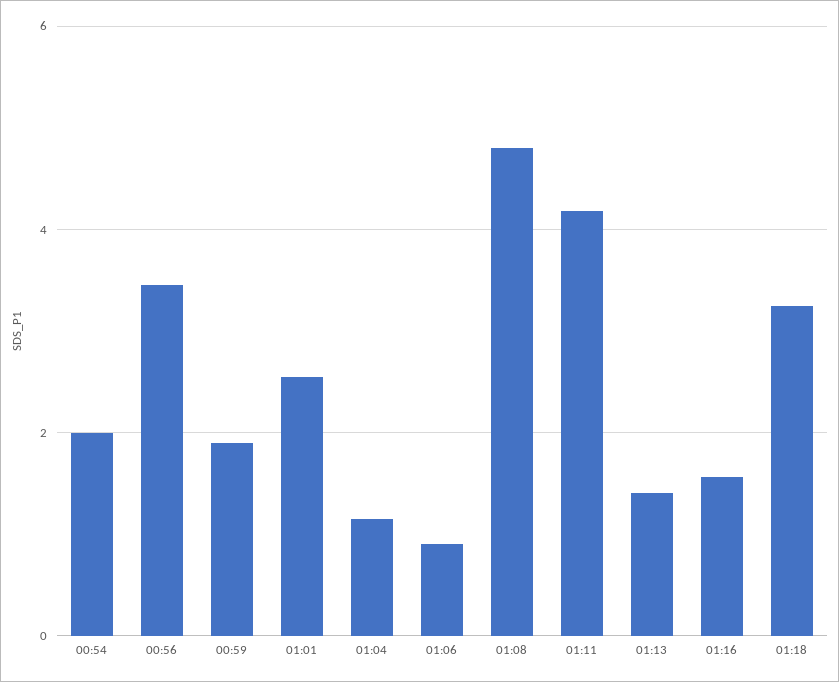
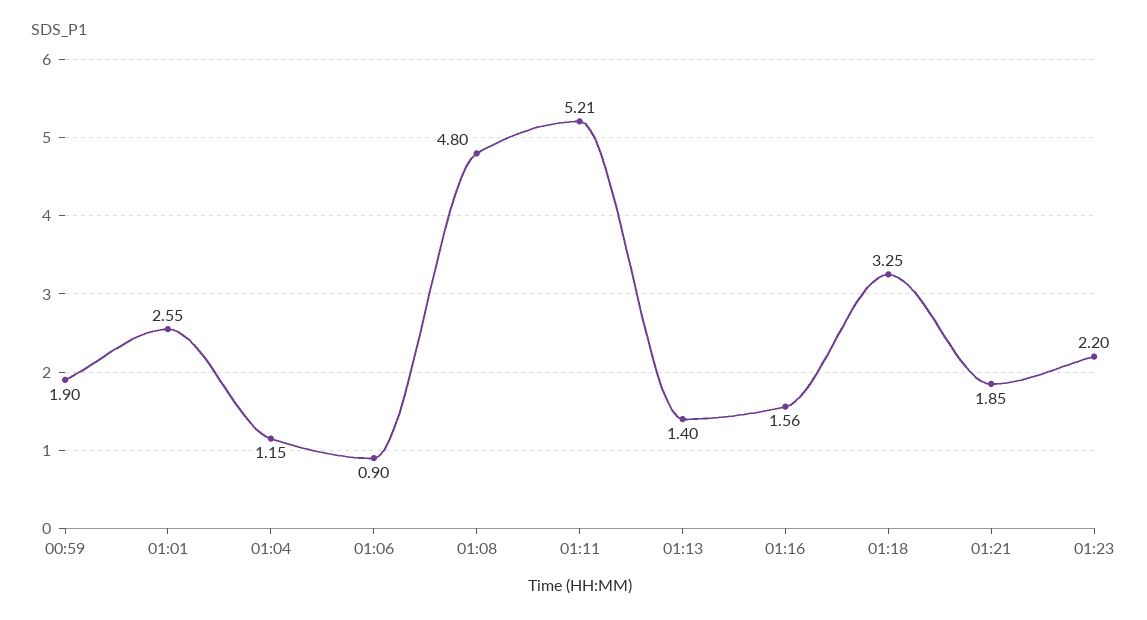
00:54: 2 -> none
00:56: 3.4 -> none
01:11: 4.2 -> 5.21
01:21: none -> 1.85
01:23: none -> 2.2

